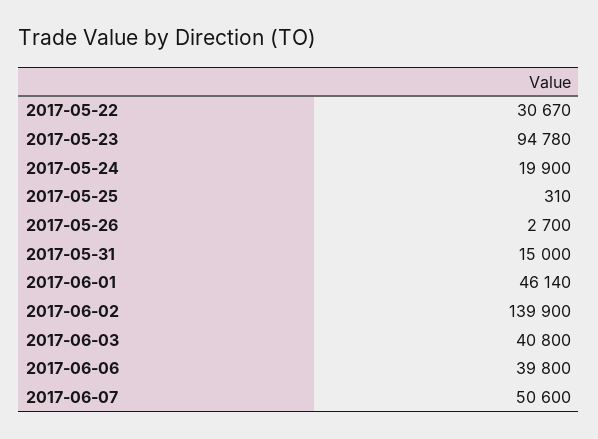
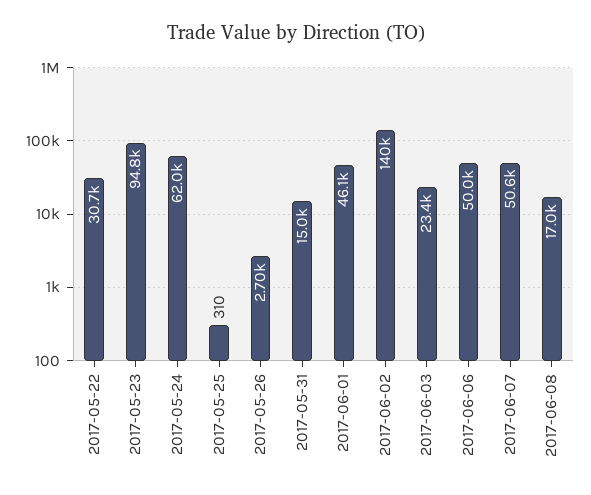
2017-05-24: 19900 -> 62000
2017-06-03: 40800 -> 23400
2017-06-06: 39800 -> 50000
2017-06-08: none -> 17000

